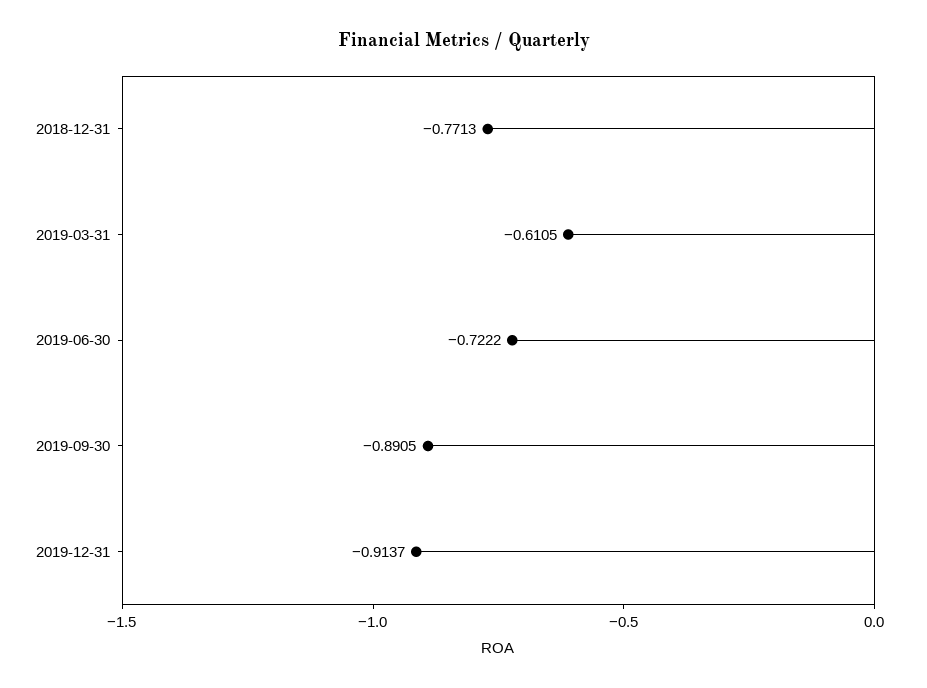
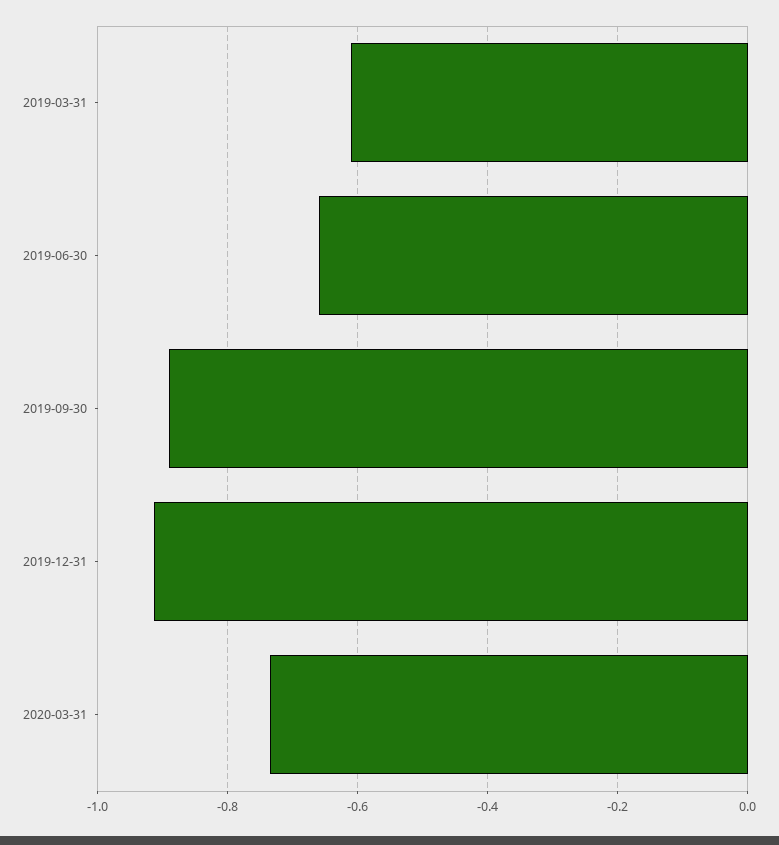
2018-12-31: -0.7713 -> none
2019-06-30: -0.7222 -> -0.66
2020-03-31: none -> -0.74

